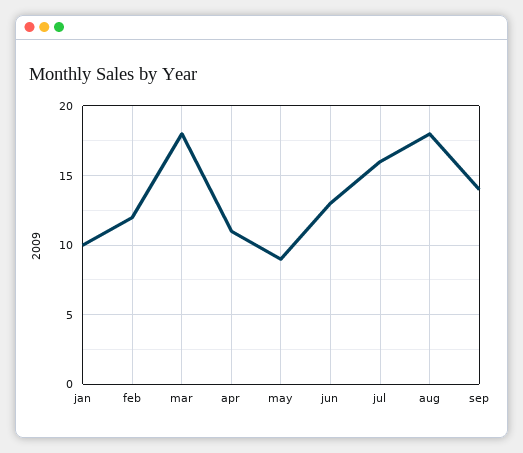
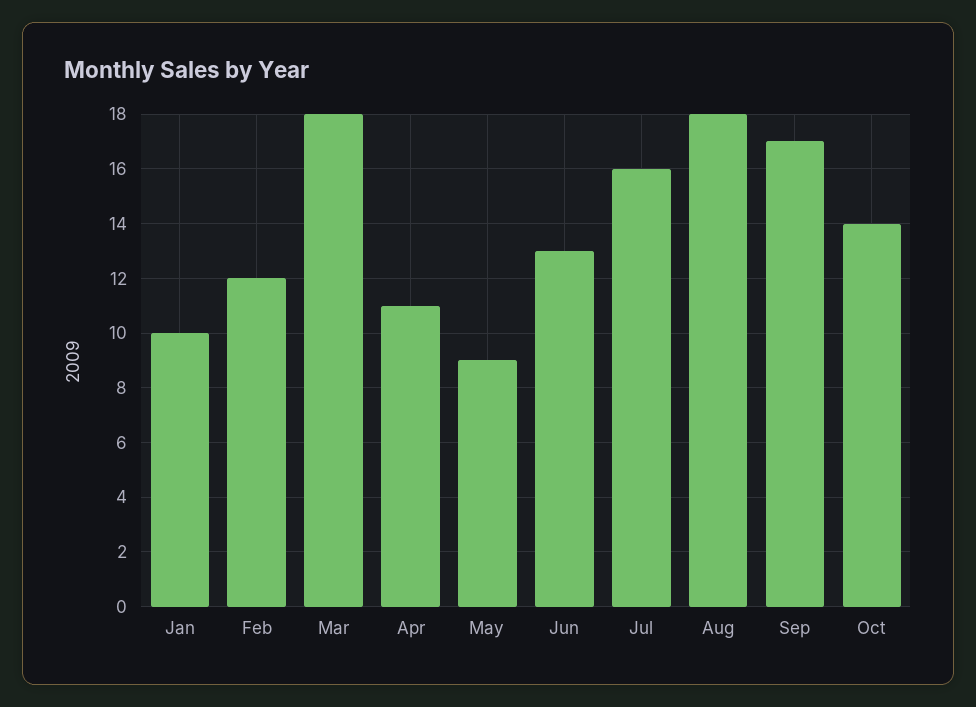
sep: 14 -> 17
Oct: none -> 14

